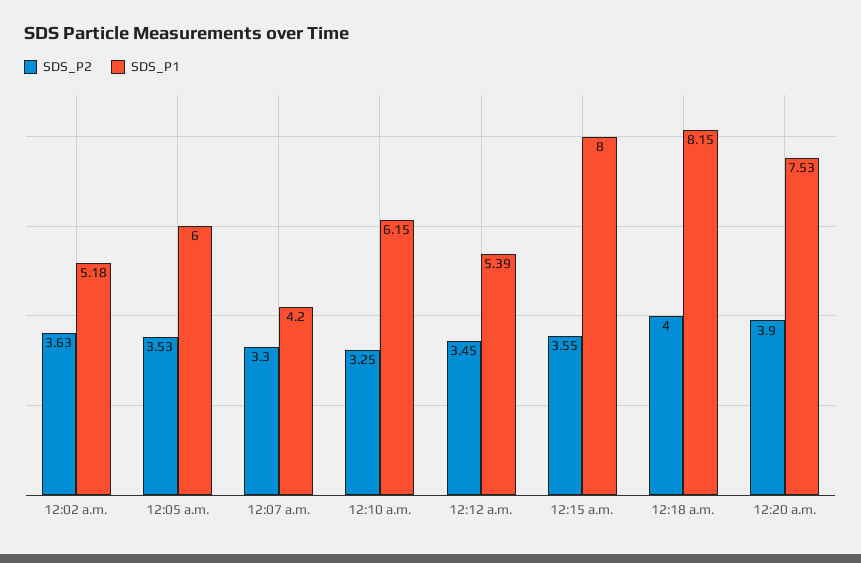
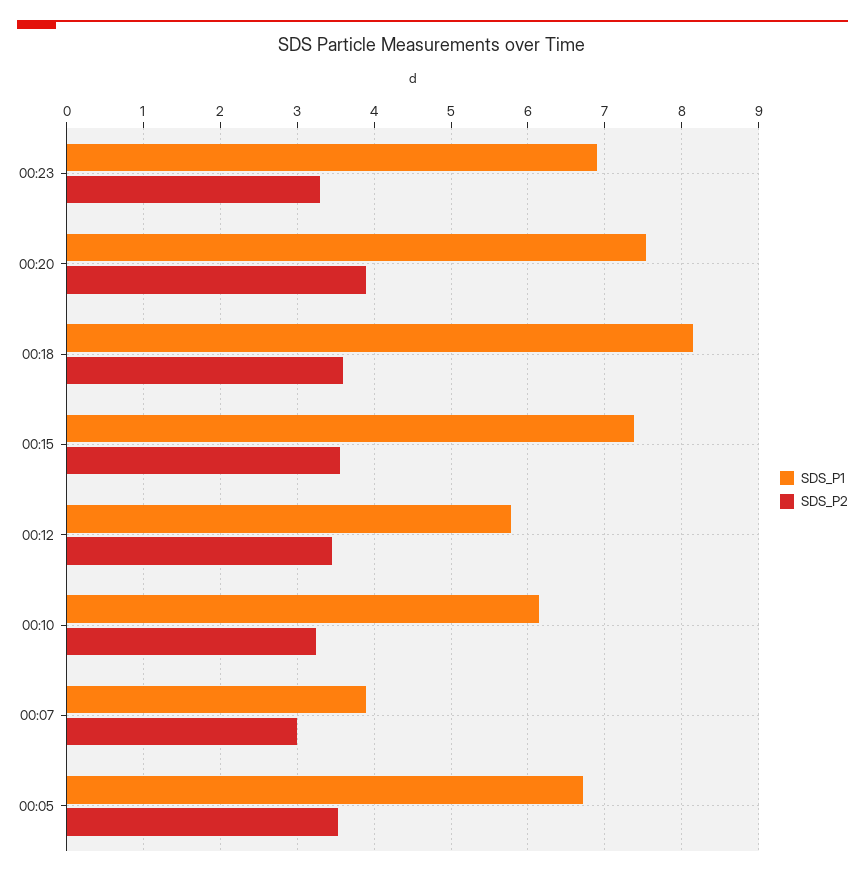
SDS_P2, 12:02 a.m.: 3.63 -> none
SDS_P1, 12:02 a.m.: 5.18 -> none
SDS_P1, 12:05 a.m.: 6 -> 6.7
SDS_P2, 12:07 a.m.: 3.3 -> 3
SDS_P1, 12:07 a.m.: 4.2 -> 3.9
SDS_P1, 12:12 a.m.: 5.39 -> 5.8
SDS_P1, 12:15 a.m.: 8 -> 7.4
SDS_P2, 12:18 a.m.: 4 -> 3.6
SDS_P1, 00:23: none -> 6.9
SDS_P2, 00:23: none -> 3.3

